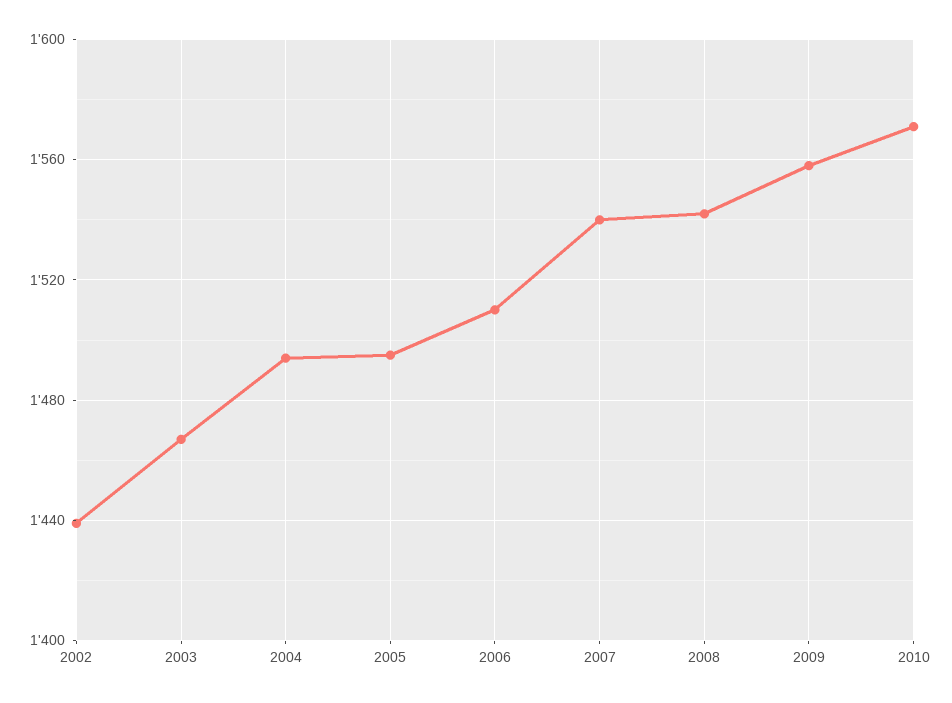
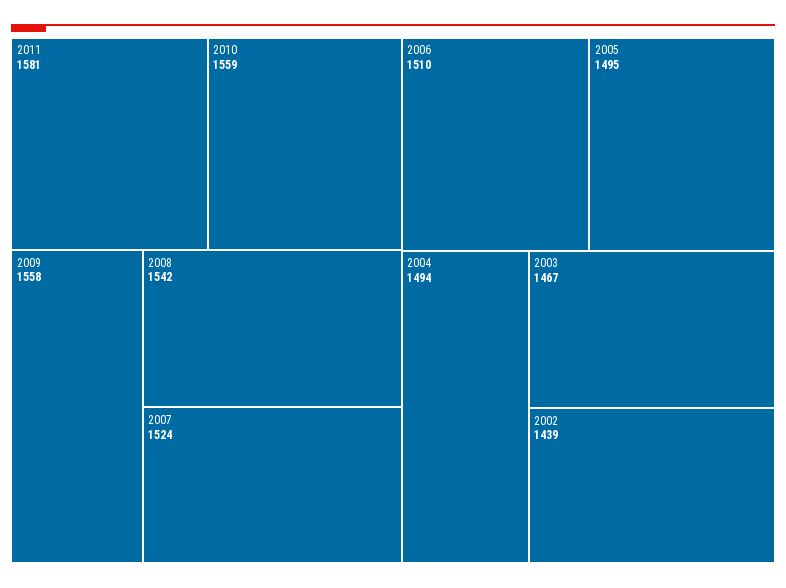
2007: 1540 -> 1524
2010: 1570 -> 1559
2011: none -> 1581

